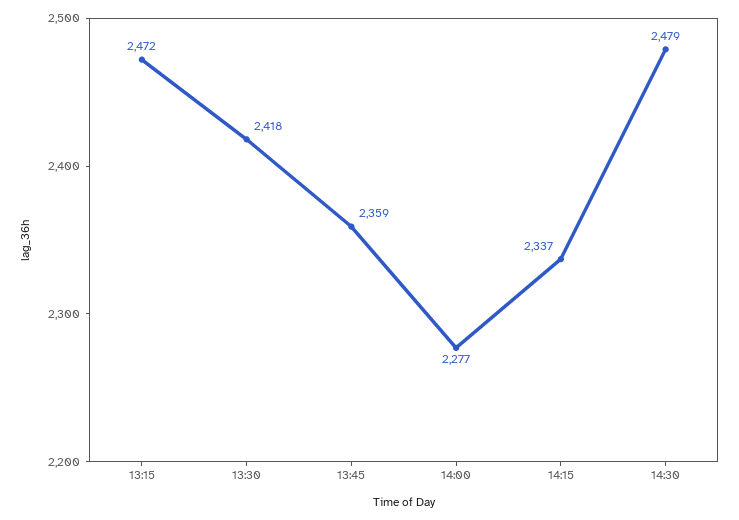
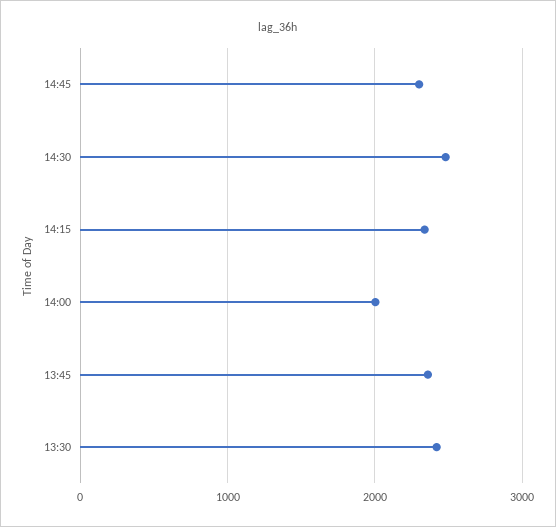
13:15: 2472 -> none
14:00: 2277 -> 2000
14:45: none -> 2300

